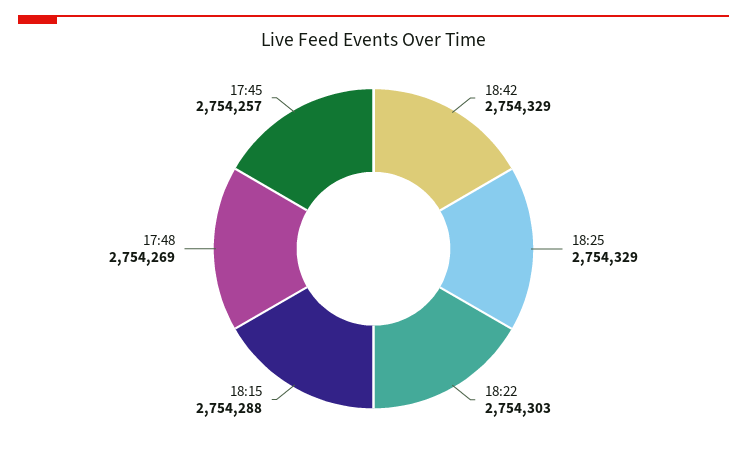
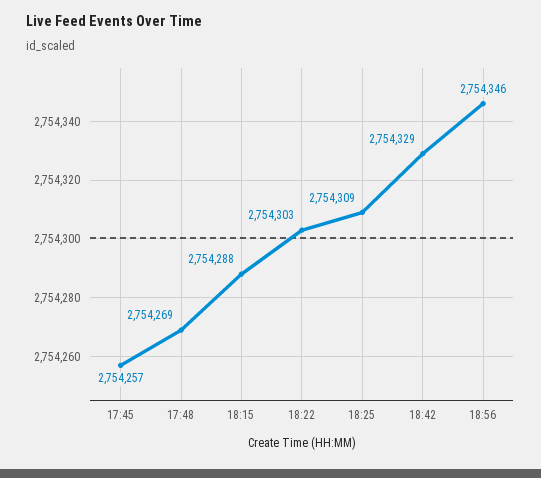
18:25: 2754329 -> 2754309
18:56: none -> 2754346

